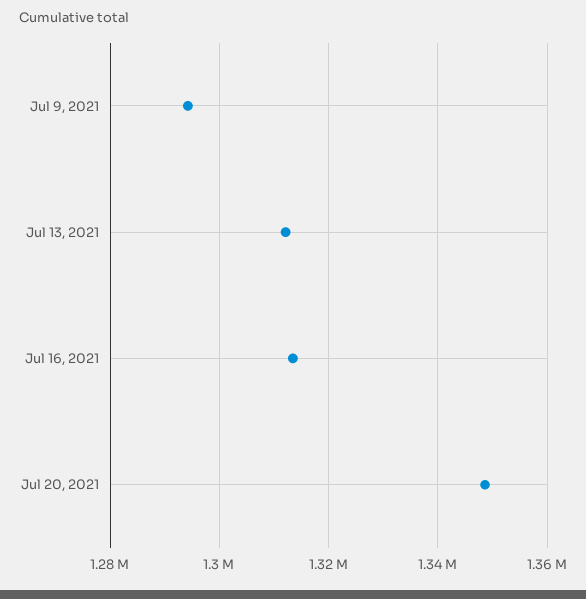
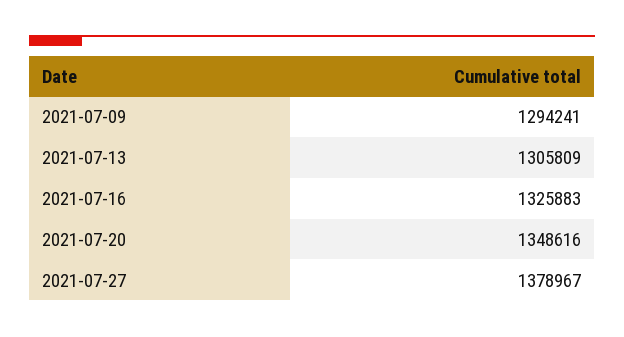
Jul 13, 2021: 1312000 -> 1305809
Jul 16, 2021: 1314000 -> 1325883
2021-07-27: none -> 1378967

